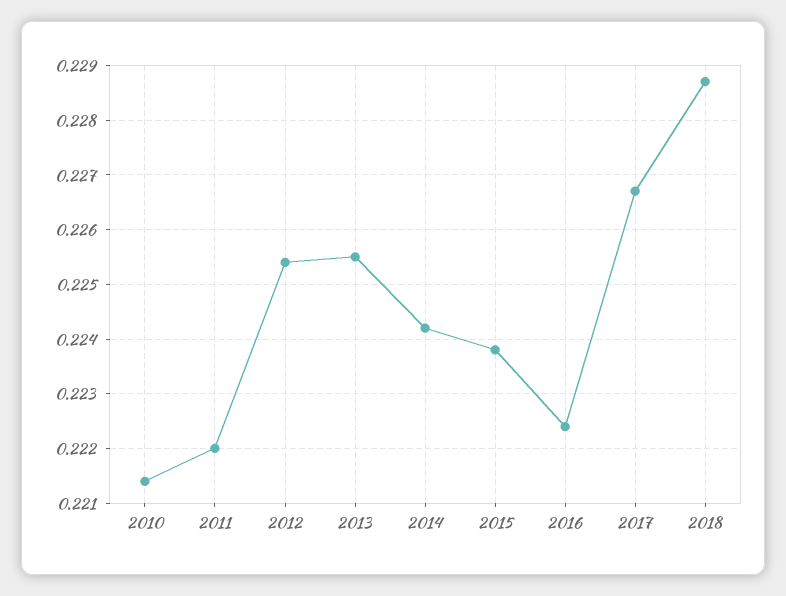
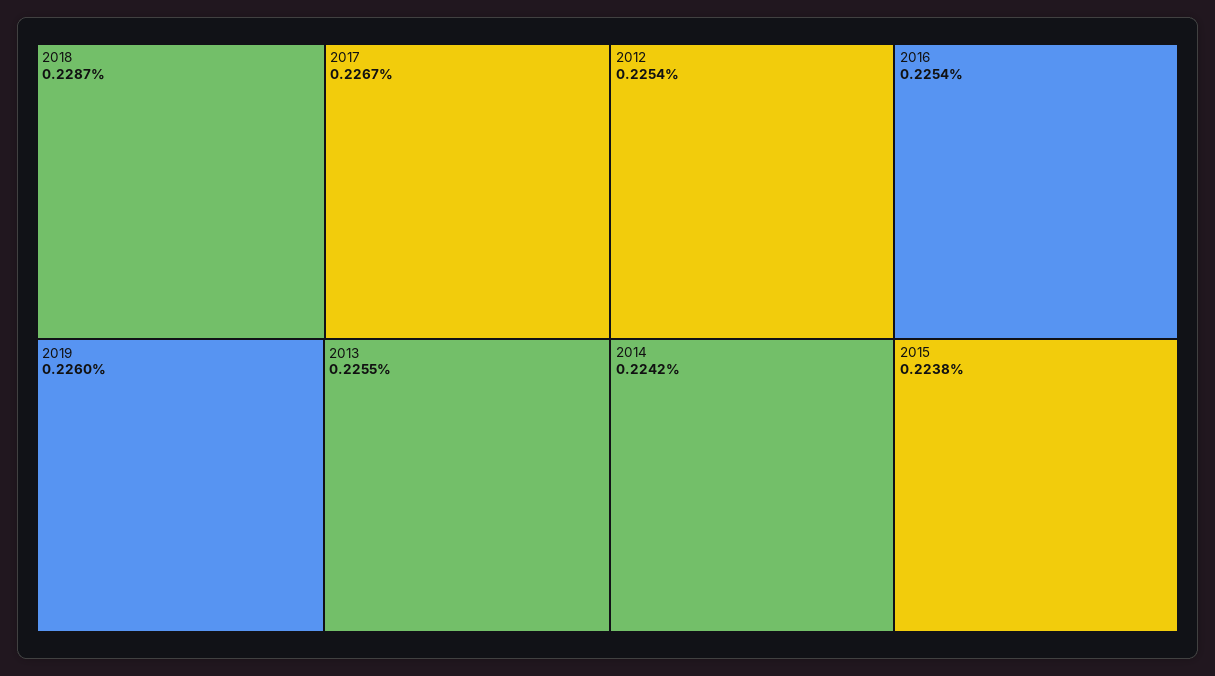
2010: 0.2215 -> none
2011: 0.222 -> none
2016: 0.2225 -> 0.2254
2019: none -> 0.226

